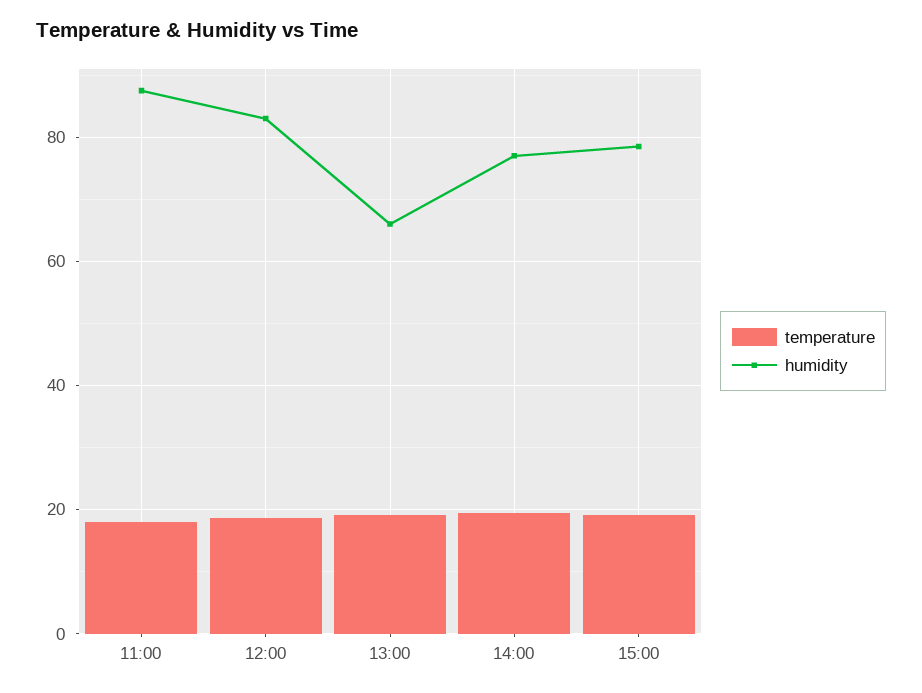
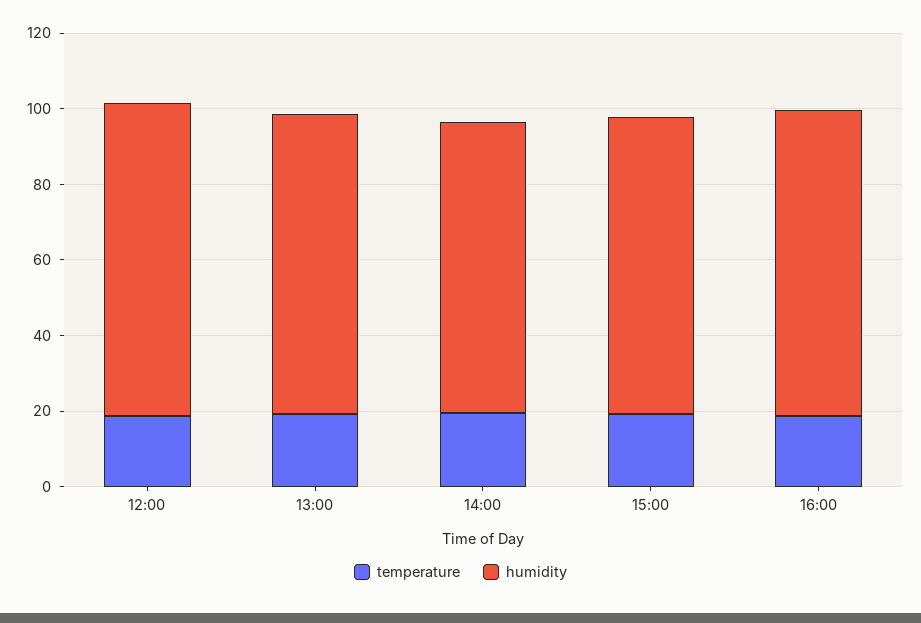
temperature, 11:00: 18 -> none
humidity, 11:00: 88 -> none
humidity, 13:00: 66 -> 80
temperature, 16:00: none -> 20
humidity, 16:00: none -> 80

